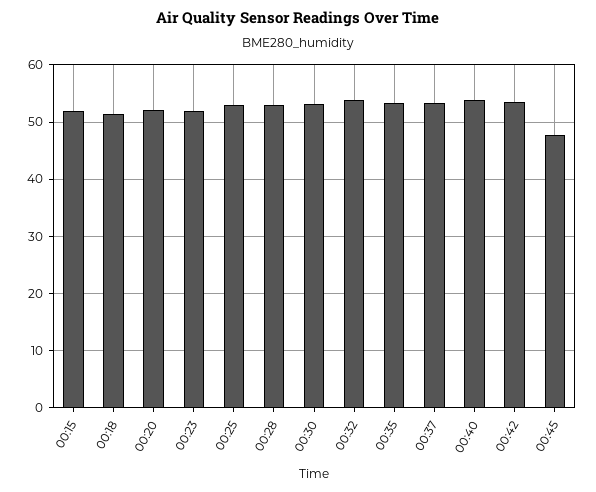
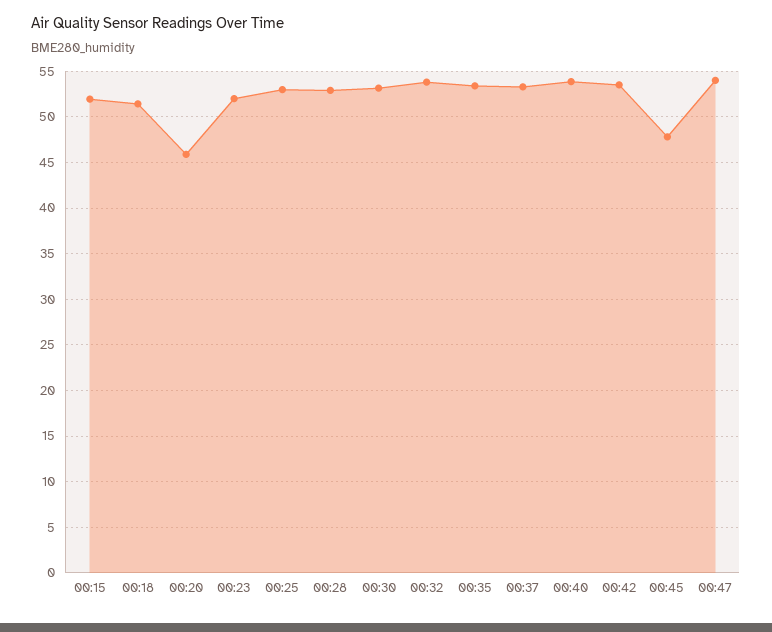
00:20: 52 -> 46
00:47: none -> 54

